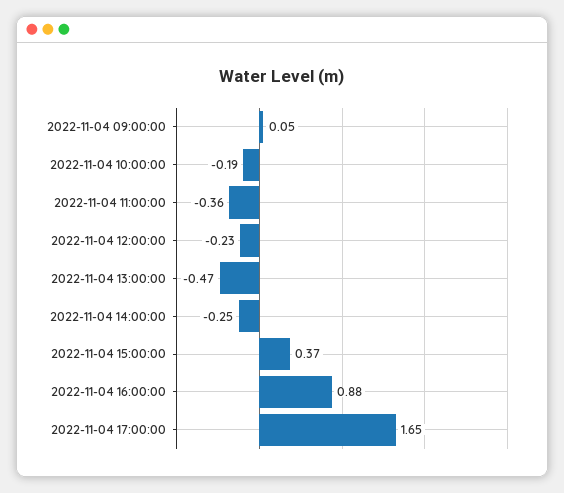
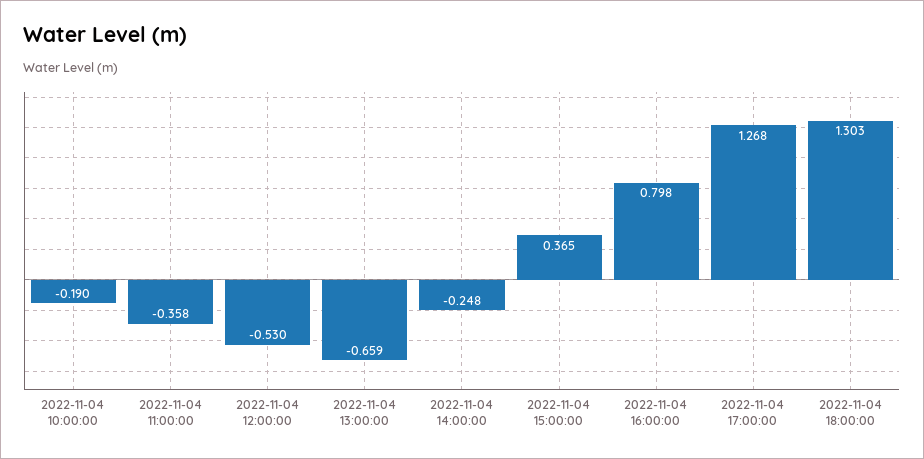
2022-11-04 09:00:00: 0.05 -> none
2022-11-04 12:00:00: -0.23 -> -0.53
2022-11-04 13:00:00: -0.47 -> -0.659
2022-11-04 16:00:00: 0.88 -> 0.798
2022-11-04 17:00:00: 1.65 -> 1.268
2022-11-04 18:00:00: none -> 1.303

